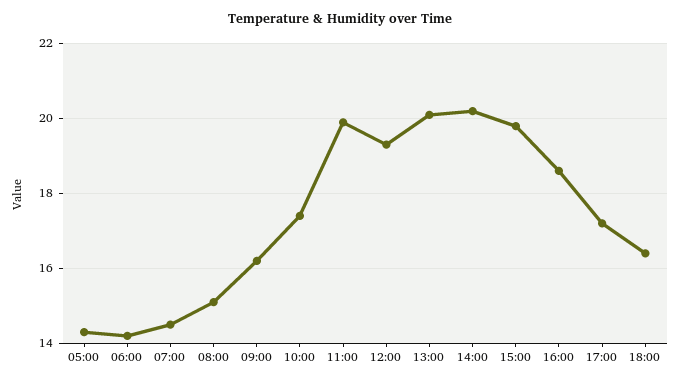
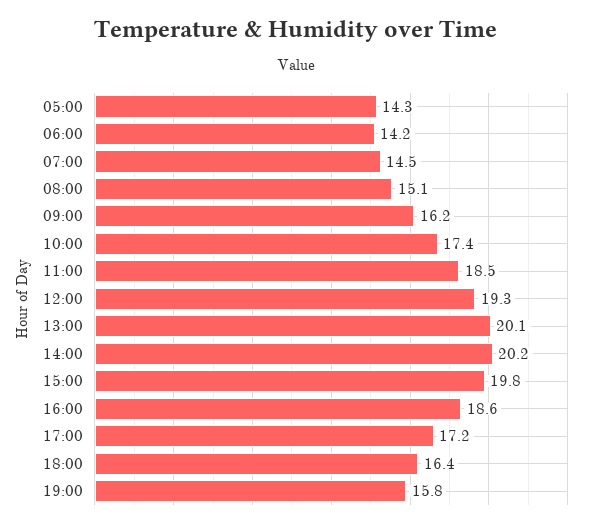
11:00: 20 -> 18.5
19:00: none -> 15.8

